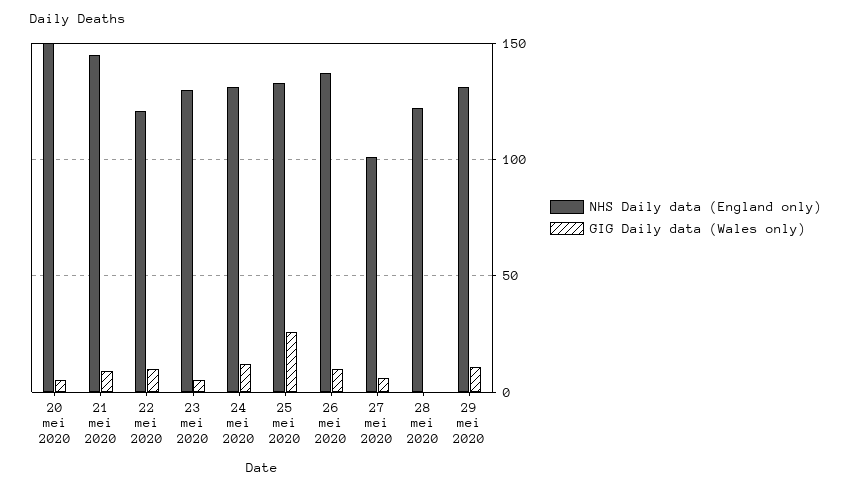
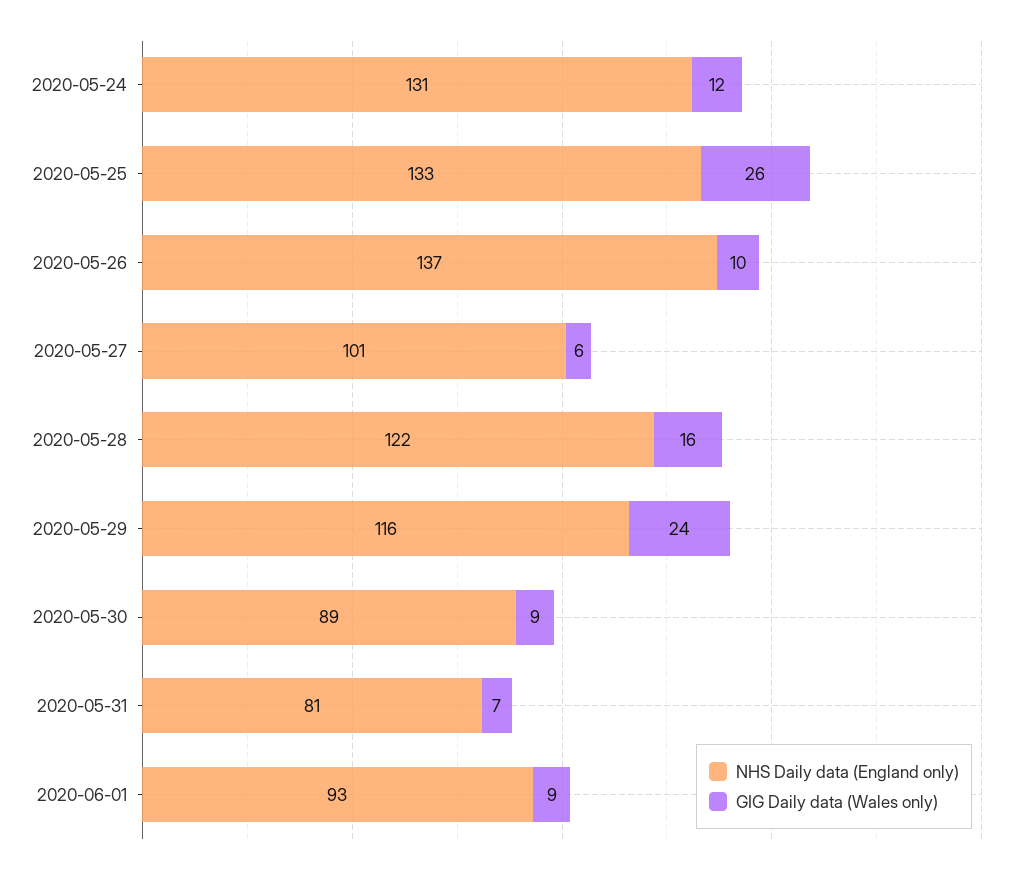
NHS Daily data (England only), 20 mei 2020: 150 -> none
GIG Daily data (Wales only), 20 mei 2020: 5 -> none
NHS Daily data (England only), 21 mei 2020: 145 -> none
GIG Daily data (Wales only), 21 mei 2020: 10 -> none
NHS Daily data (England only), 22 mei 2020: 120 -> none
GIG Daily data (Wales only), 22 mei 2020: 10 -> none
NHS Daily data (England only), 23 mei 2020: 130 -> none
GIG Daily data (Wales only), 23 mei 2020: 5 -> none
GIG Daily data (Wales only), 28 mei 2020: 0 -> 16
NHS Daily data (England only), 29 mei 2020: 130 -> 116
GIG Daily data (Wales only), 29 mei 2020: 10 -> 24
NHS Daily data (England only), 2020-05-30: none -> 89
GIG Daily data (Wales only), 2020-05-30: none -> 9
NHS Daily data (England only), 2020-05-31: none -> 81
GIG Daily data (Wales only), 2020-05-31: none -> 7
NHS Daily data (England only), 2020-06-01: none -> 93
GIG Daily data (Wales only), 2020-06-01: none -> 9

